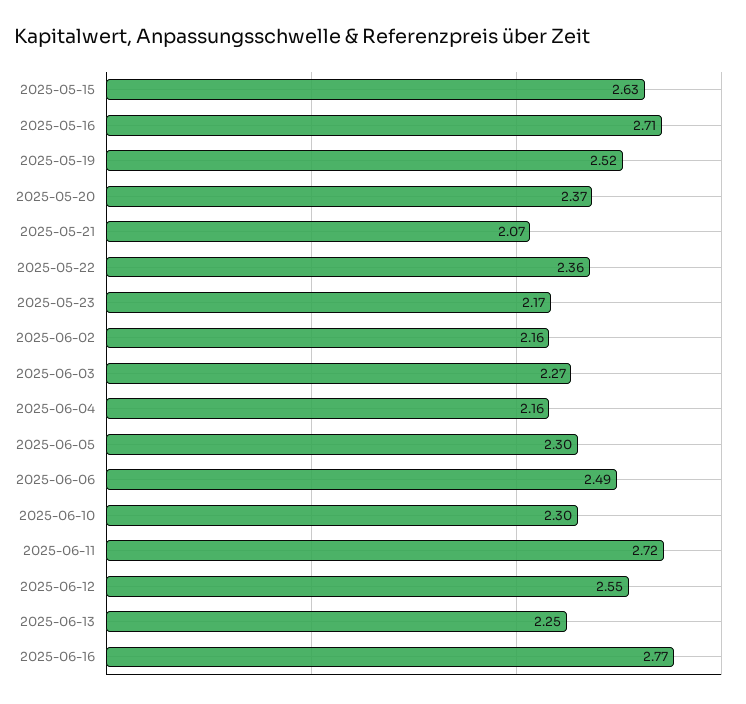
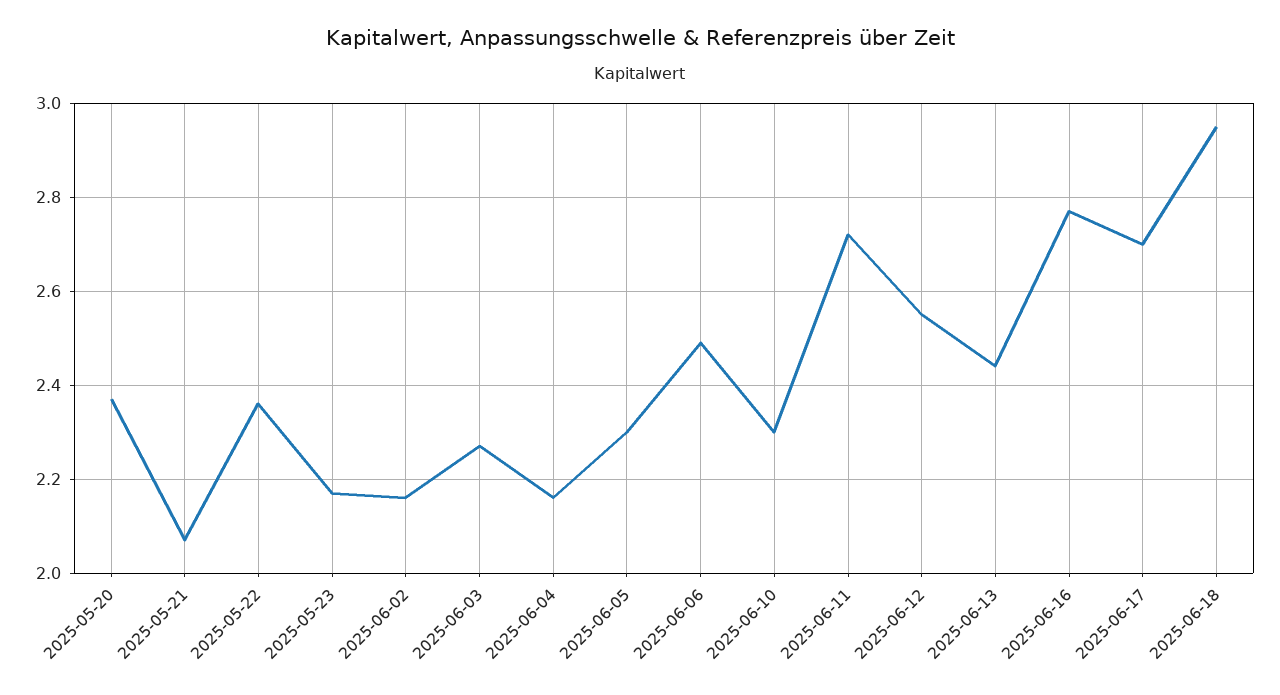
2025-05-15: 2.63 -> none
2025-05-16: 2.71 -> none
2025-05-19: 2.52 -> none
2025-06-13: 2.25 -> 2.45
2025-06-17: none -> 2.7
2025-06-18: none -> 2.95

